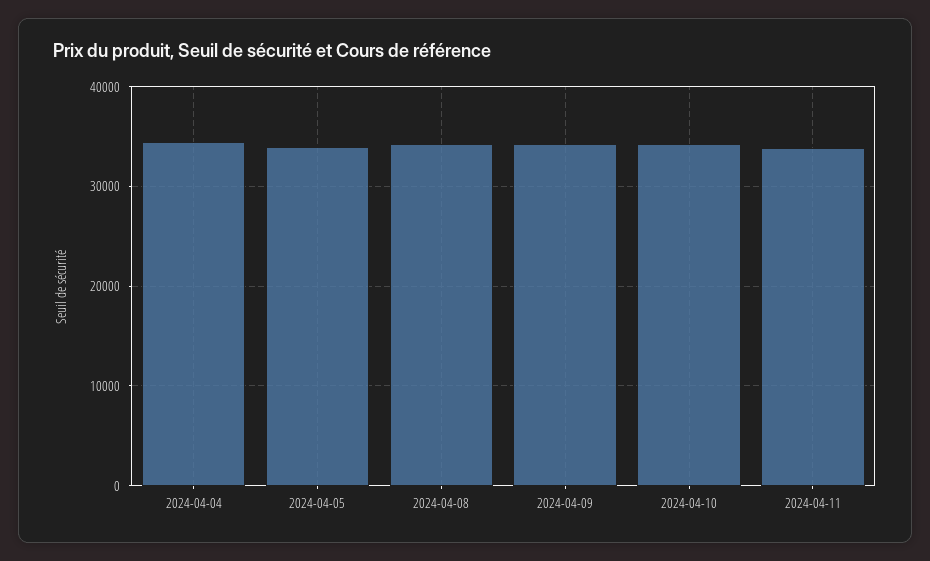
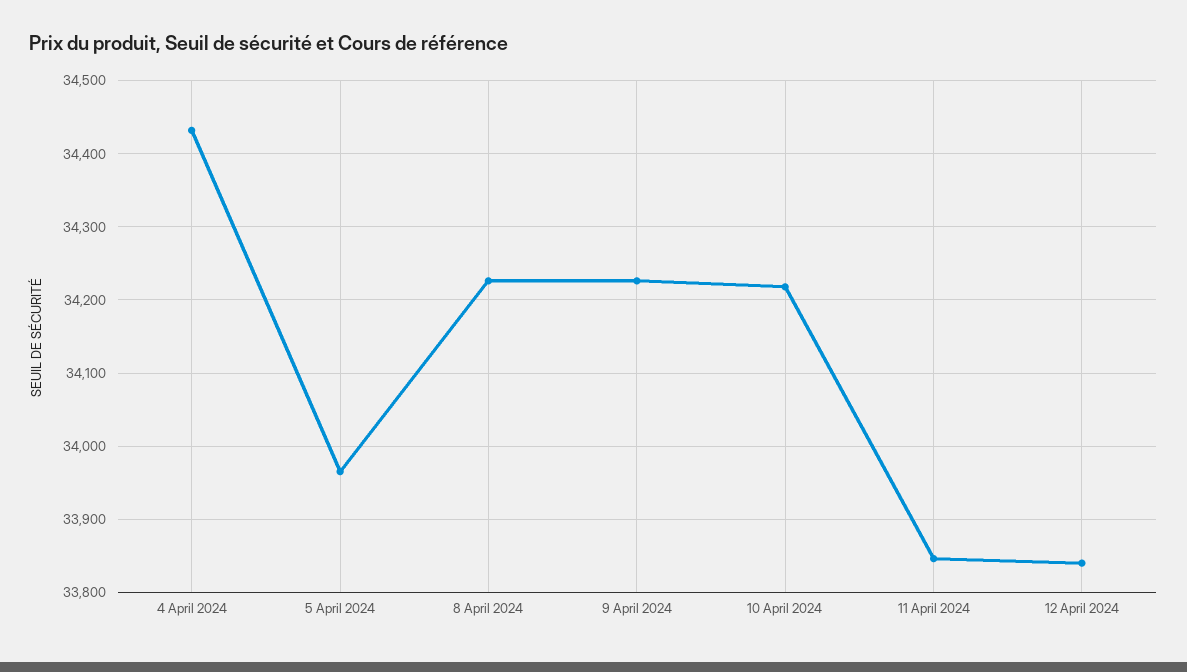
12 April 2024: none -> 33840

